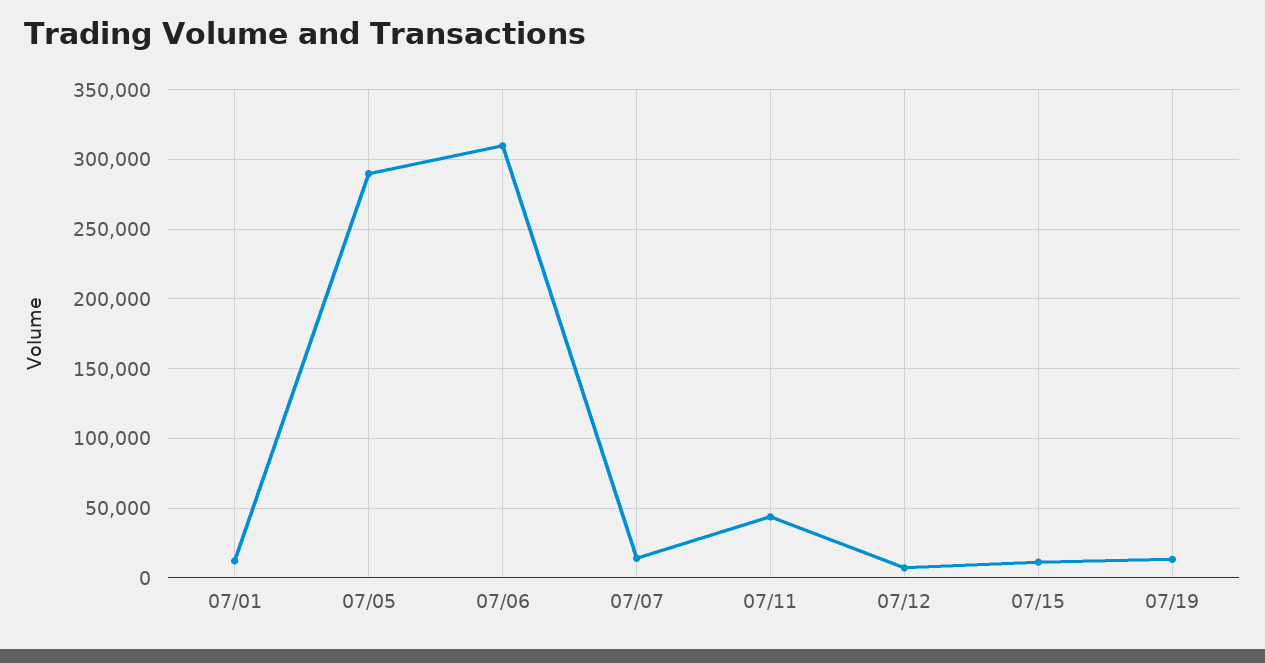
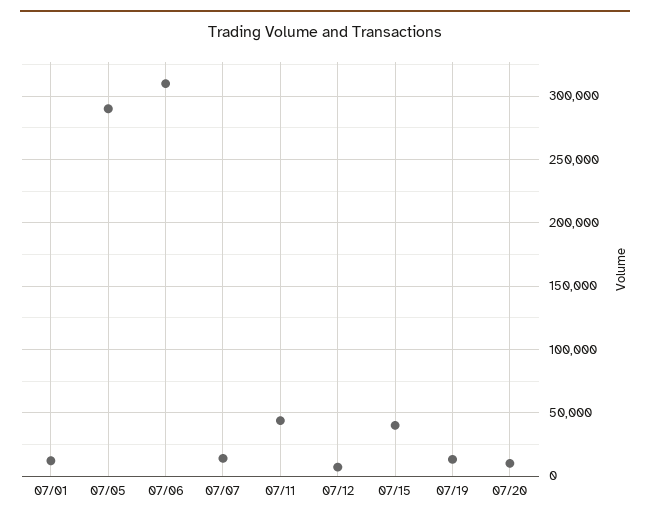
07/15: 10000 -> 40000
07/20: none -> 10000

